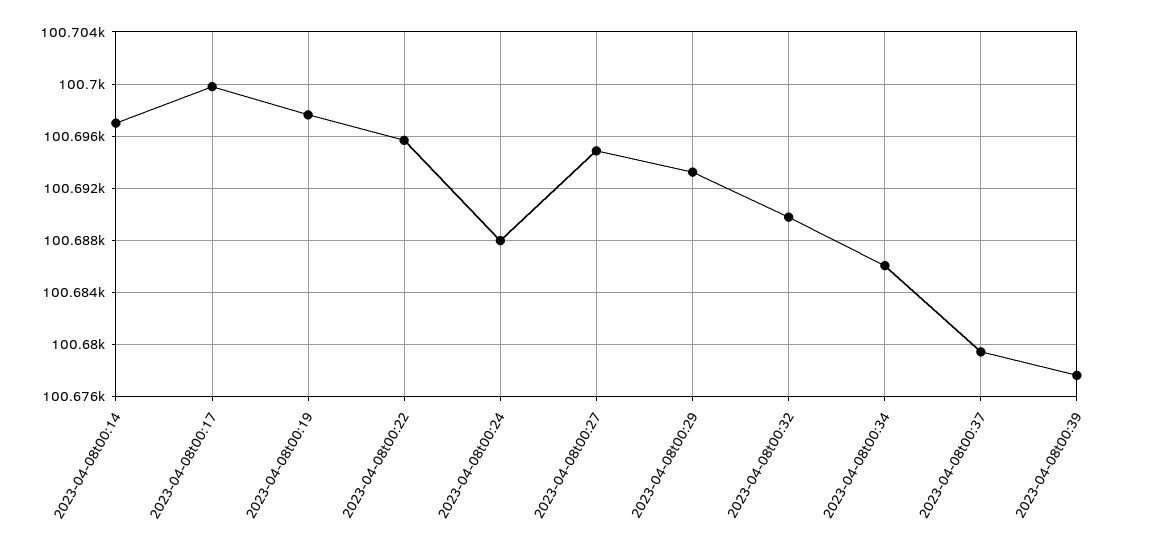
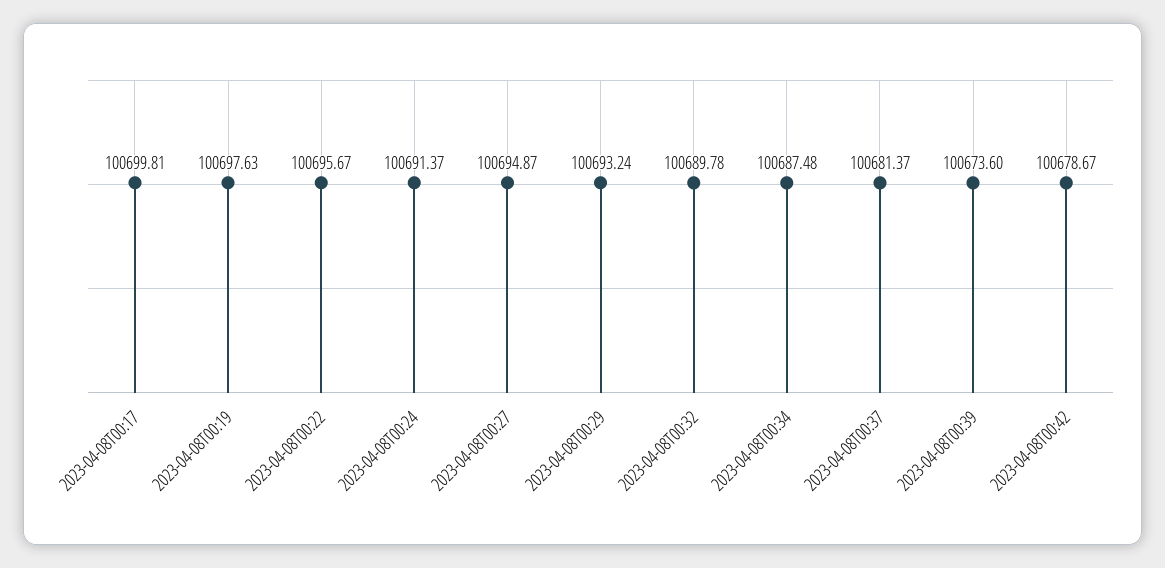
2023-04-08t00:14: 100697 -> none
2023-04-08t00:24: 100688 -> 100691.37
2023-04-08t00:34: 100686 -> 100687.48
2023-04-08t00:37: 100679.5 -> 100681.37
2023-04-08t00:39: 100677.5 -> 100673.6
2023-04-08T00:42: none -> 100678.67

